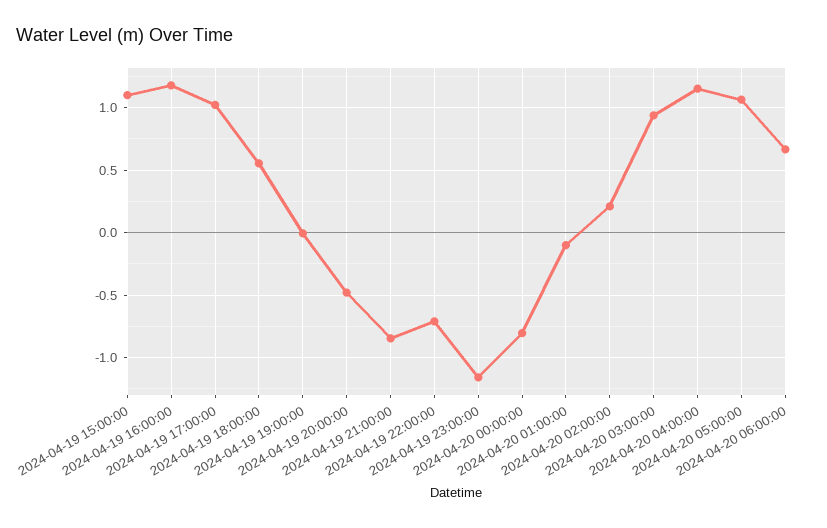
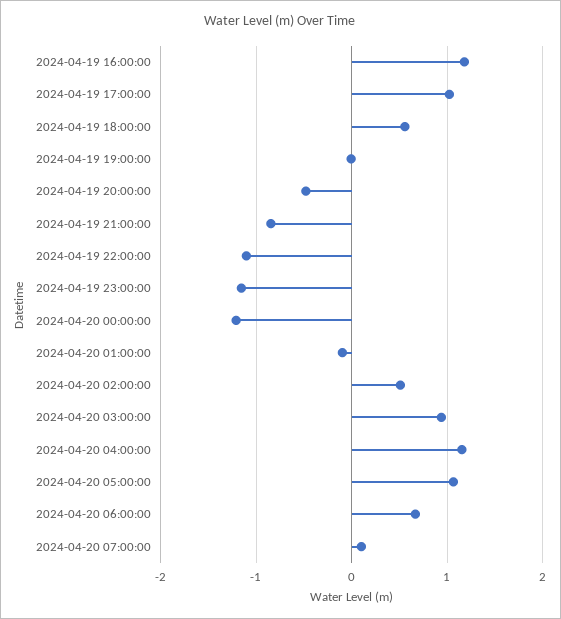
2024-04-19 15:00:00: 1.1 -> none
2024-04-19 22:00:00: -0.7 -> -1.1
2024-04-20 00:00:00: -0.8 -> -1.2
2024-04-20 02:00:00: 0.2 -> 0.5
2024-04-20 07:00:00: none -> 0.1

